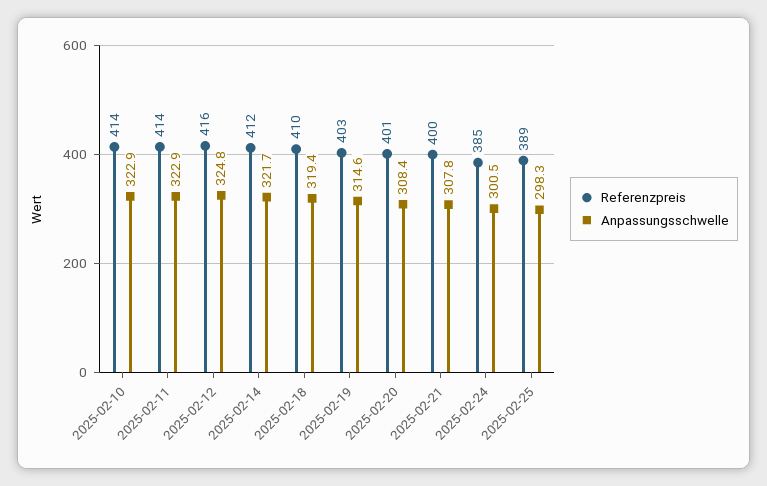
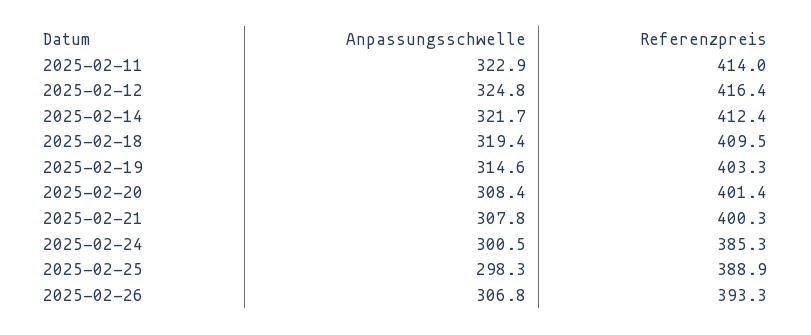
Referenzpreis, 2025-02-10: 414 -> none
Anpassungsschwelle, 2025-02-10: 322.9 -> none
Anpassungsschwelle, 2025-02-26: none -> 306.8
Referenzpreis, 2025-02-26: none -> 393.3

